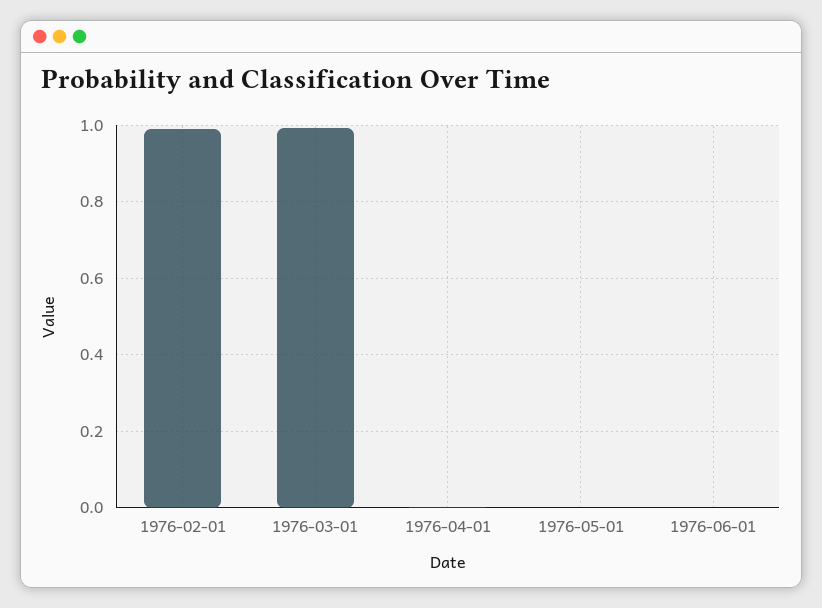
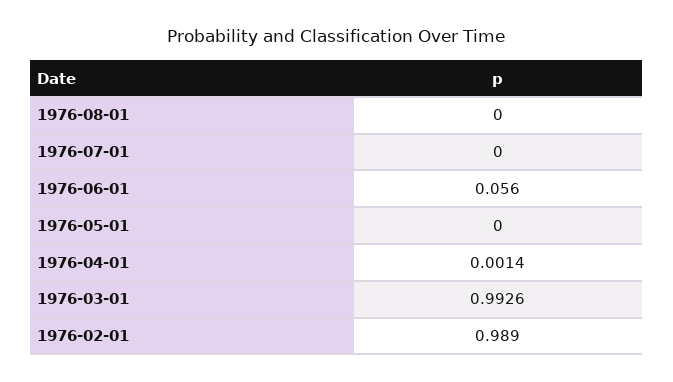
1976-06-01: 0 -> 0.056
1976-08-01: none -> 0
1976-07-01: none -> 0

